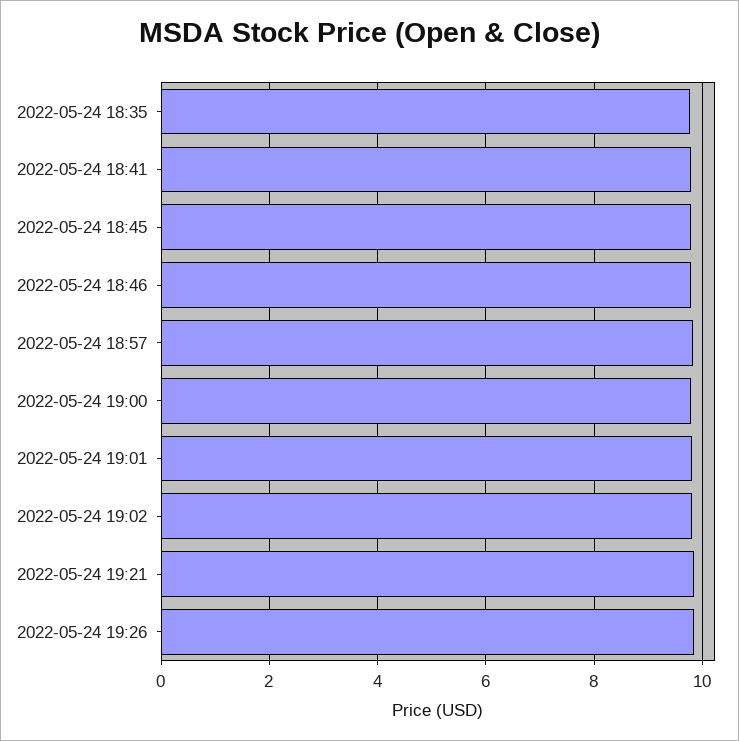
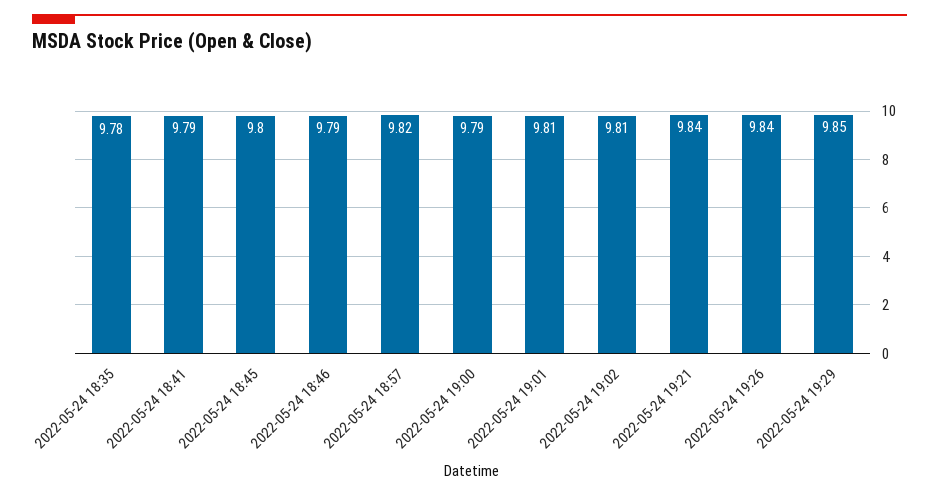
2022-05-24 19:29: none -> 9.85

